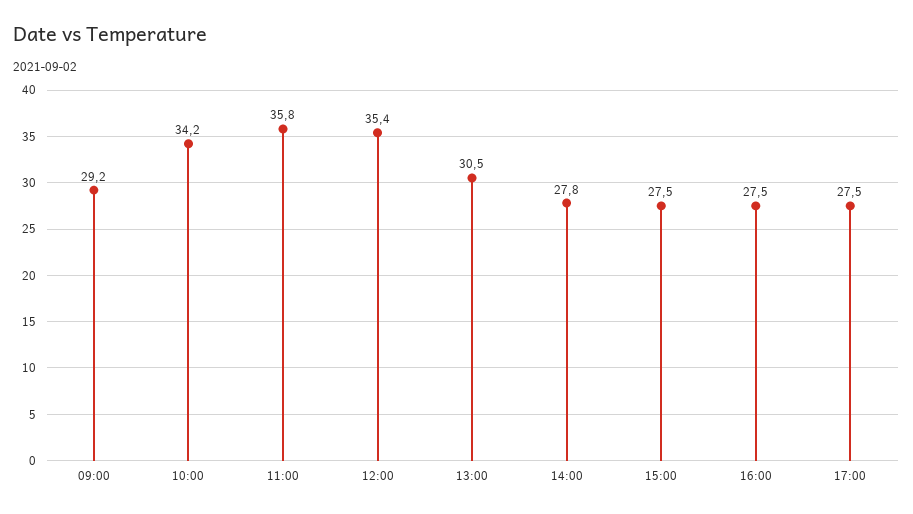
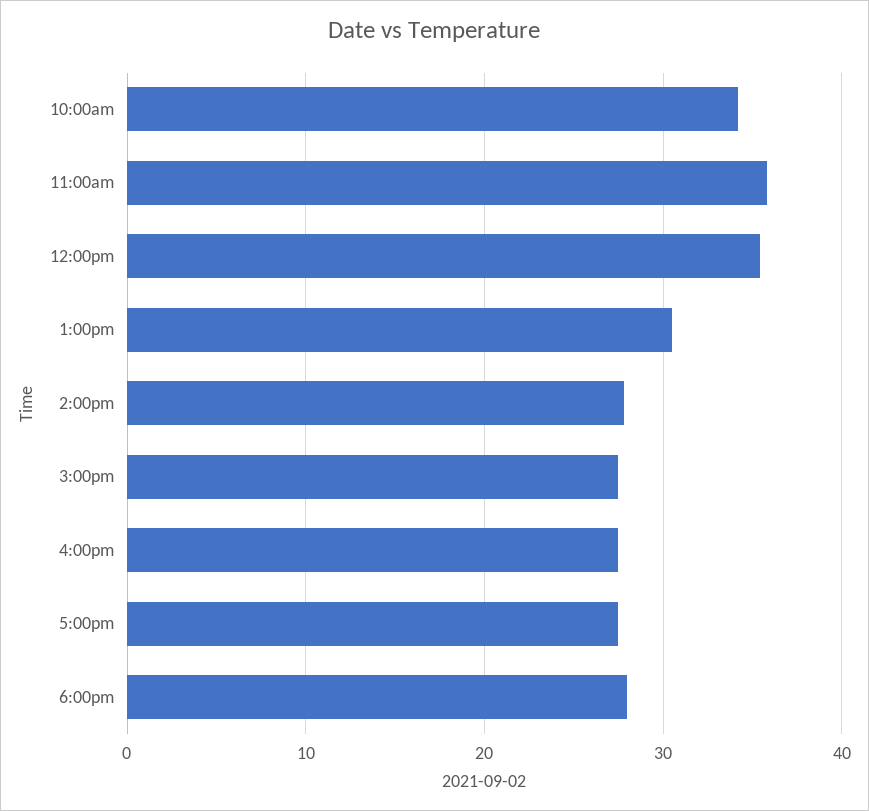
09:00: 29.2 -> none
6:00pm: none -> 28

